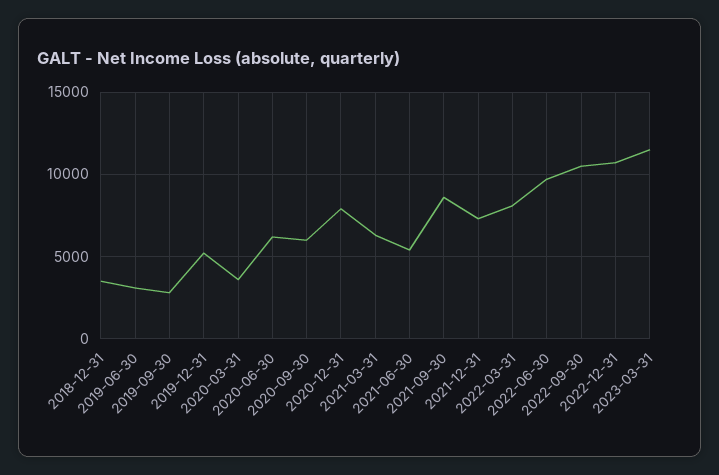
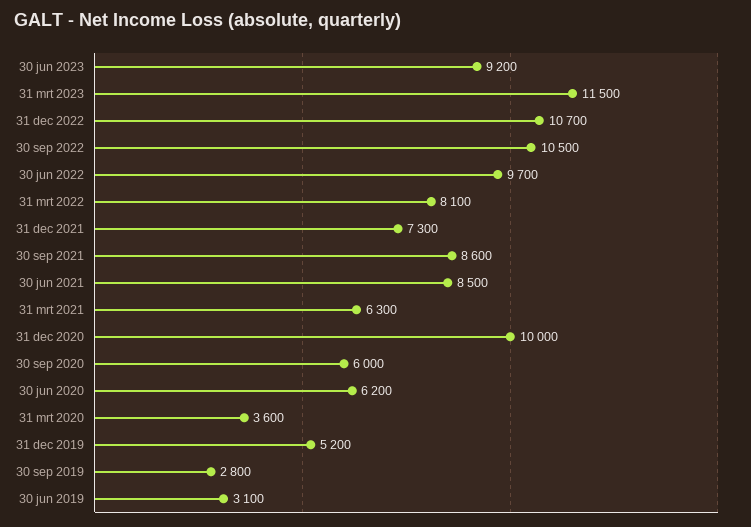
2018-12-31: 3500 -> none
2020-12-31: 8000 -> 10000
2021-06-30: 5500 -> 8500
30 jun 2023: none -> 9200

